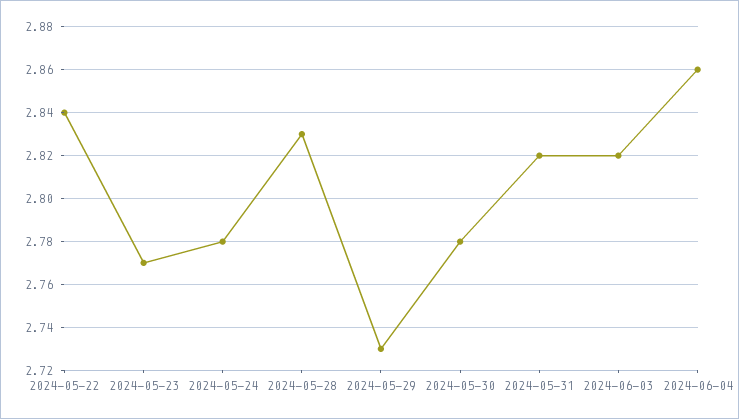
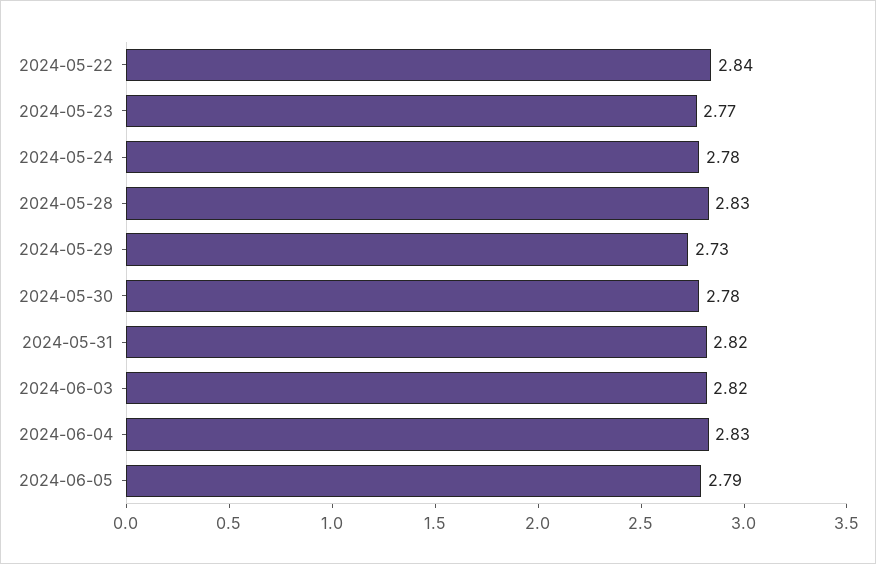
2024-06-04: 2.86 -> 2.83
2024-06-05: none -> 2.79

